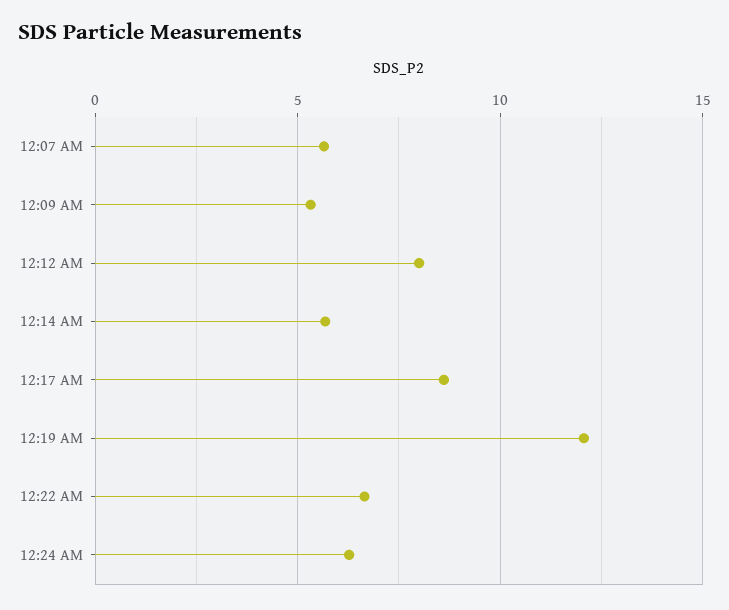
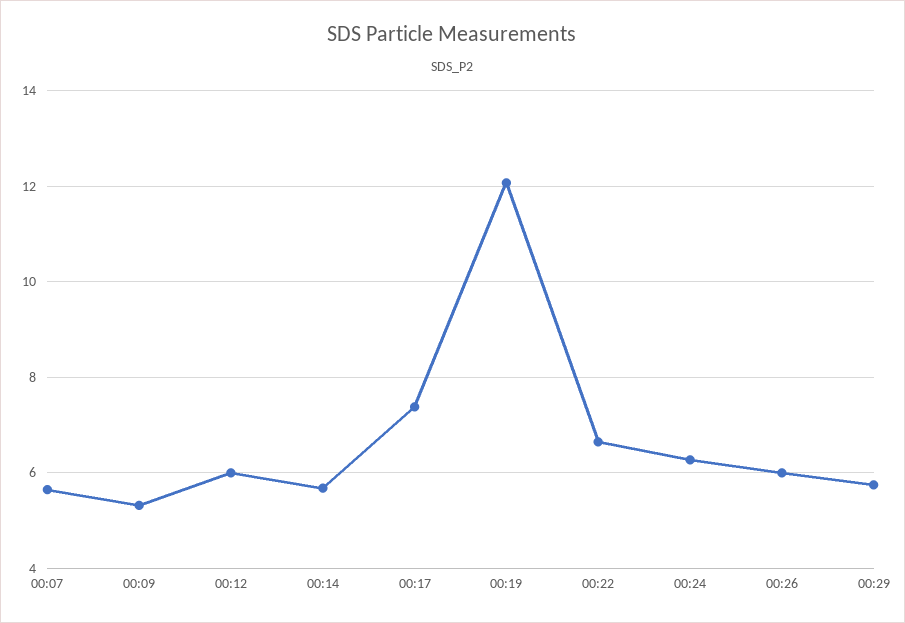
12:12 AM: 8 -> 6
12:17 AM: 8.5 -> 7.4
00:26: none -> 6
00:29: none -> 5.8

